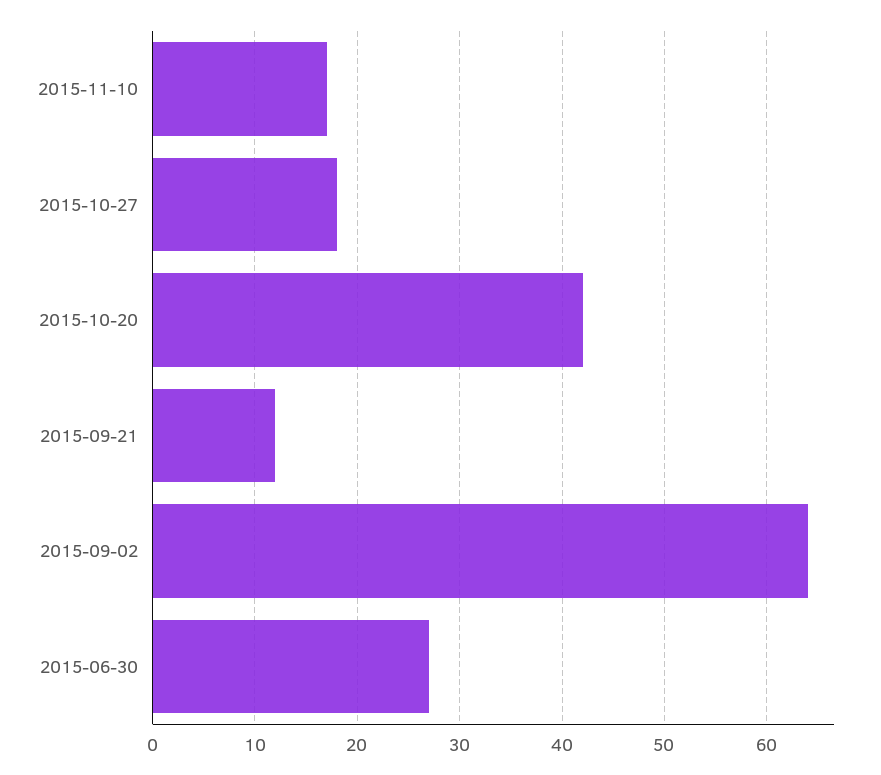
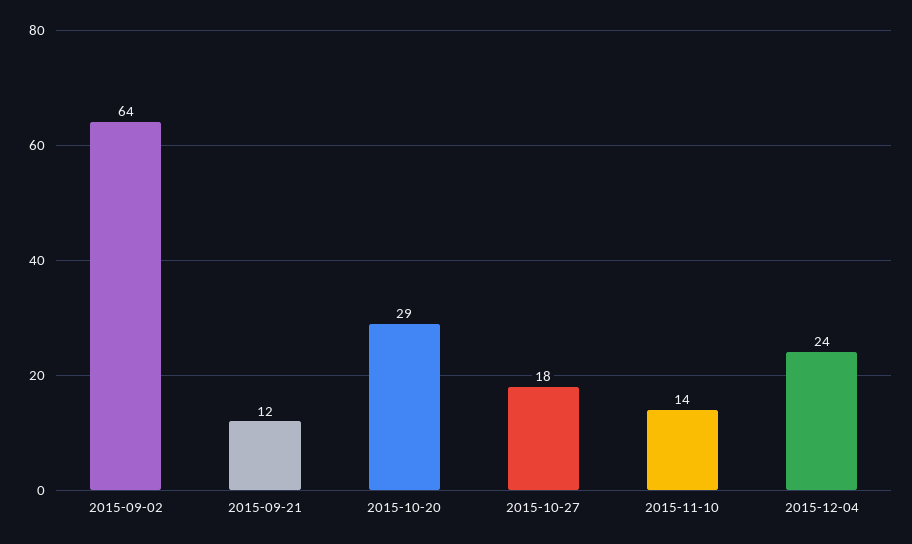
2015-11-10: 17 -> 14
2015-10-20: 42 -> 29
2015-06-30: 27 -> none
2015-12-04: none -> 24

